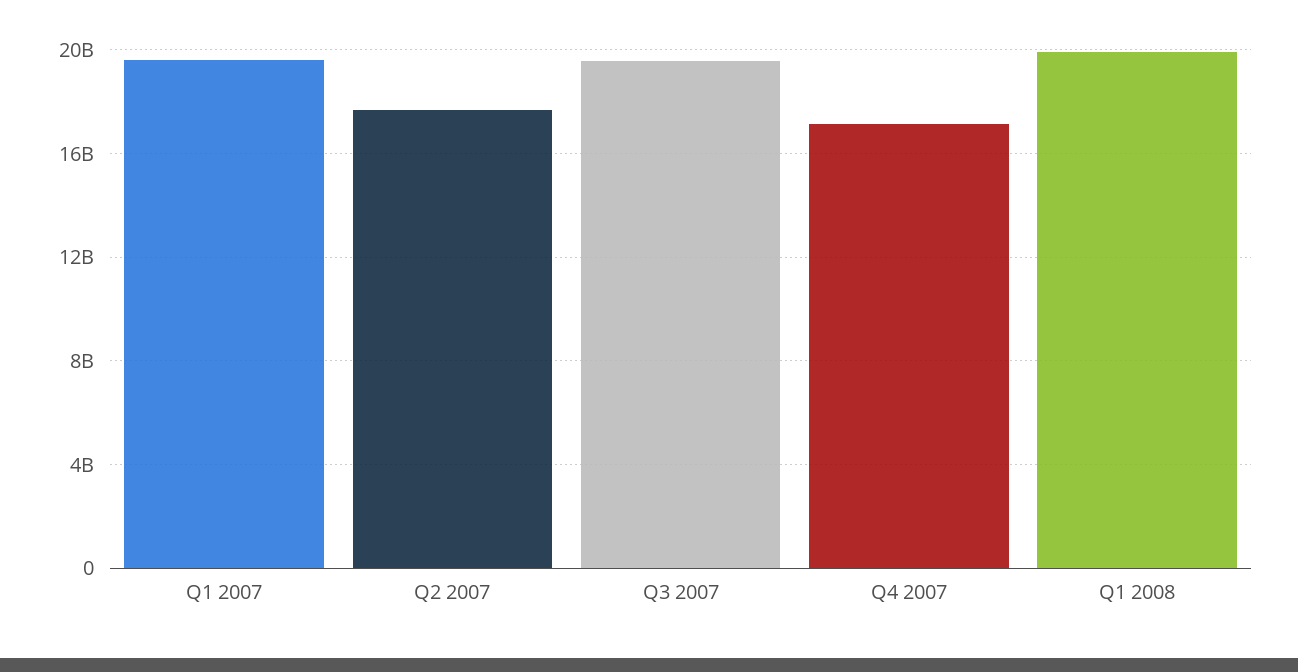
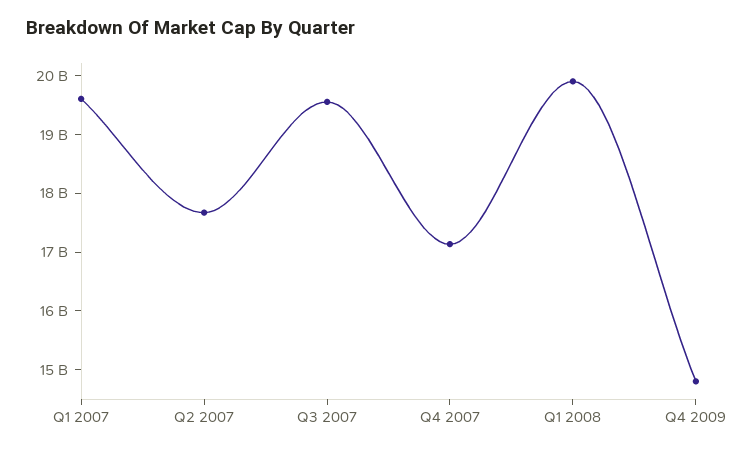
Q4 2009: none -> 14800000000

